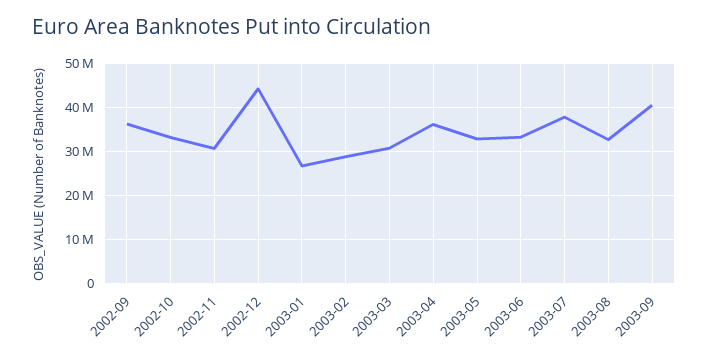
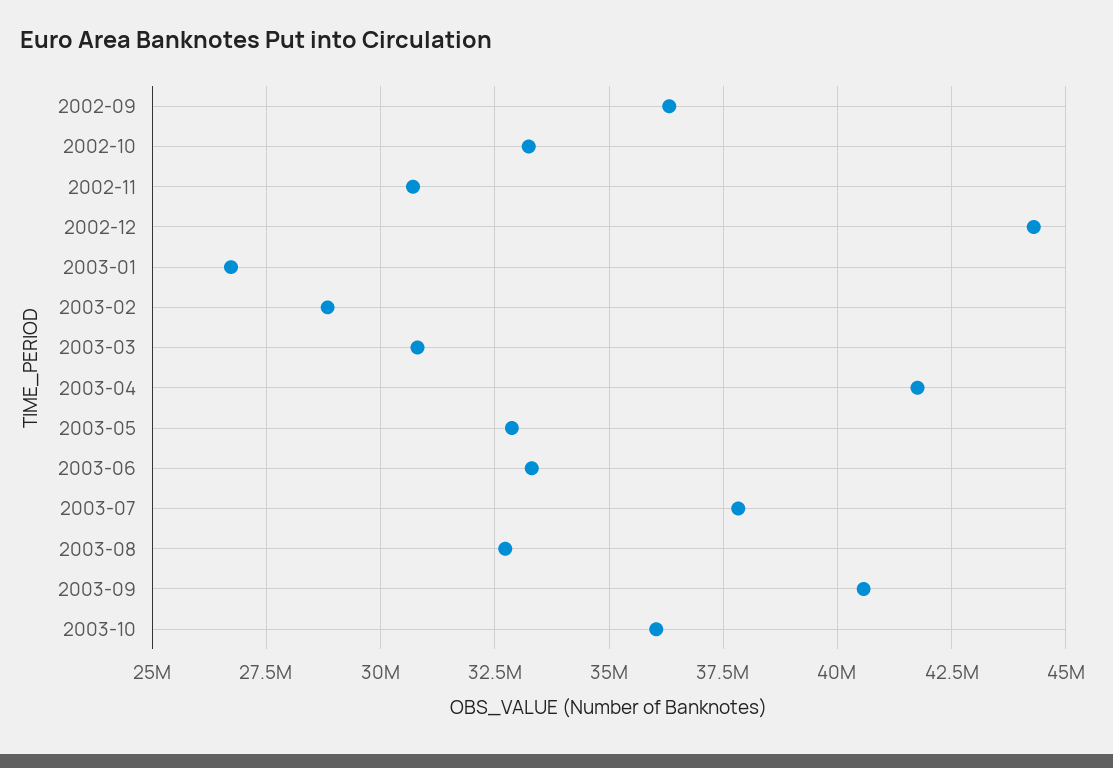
2003-04: 36000000 -> 41750000
2003-10: none -> 36000000

